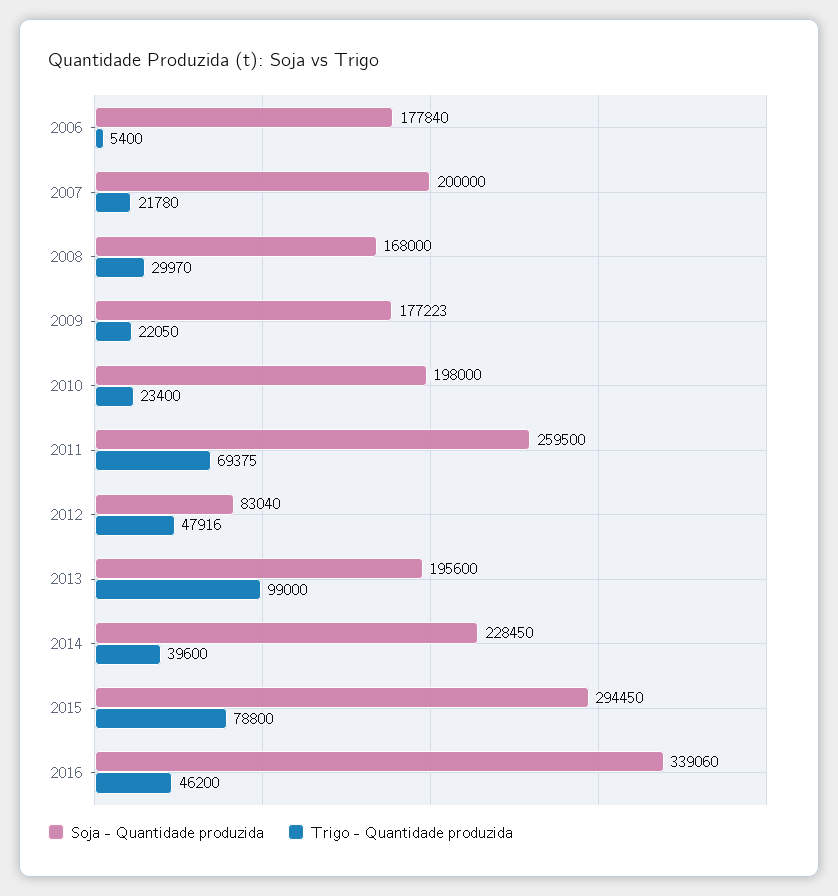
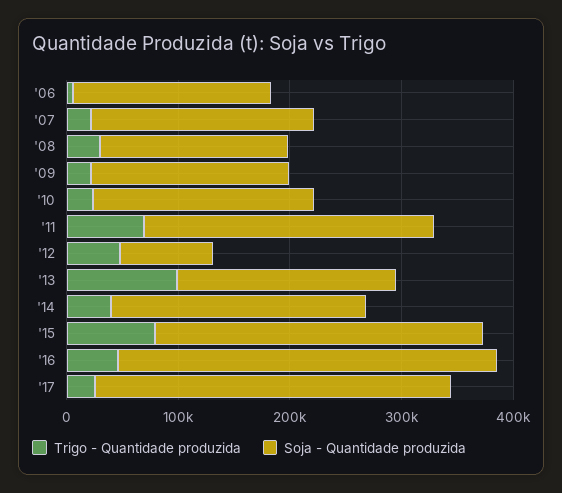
Trigo - Quantidade produzida, '17: none -> 20000
Soja - Quantidade produzida, '17: none -> 320000

